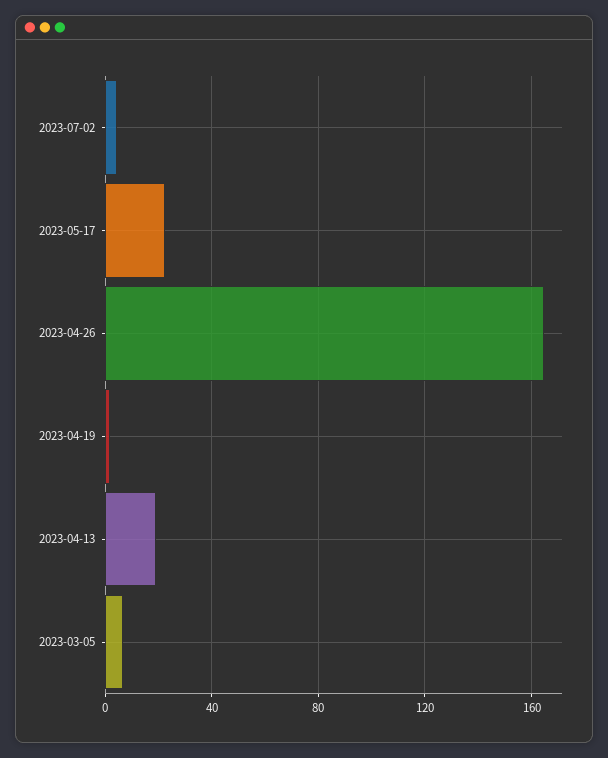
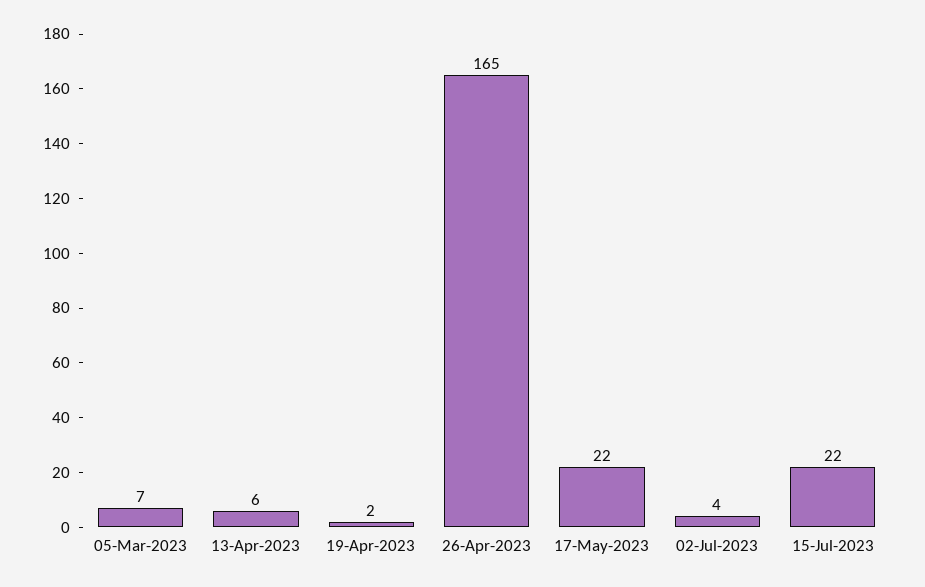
2023-04-13: 20 -> 6
15-Jul-2023: none -> 22

